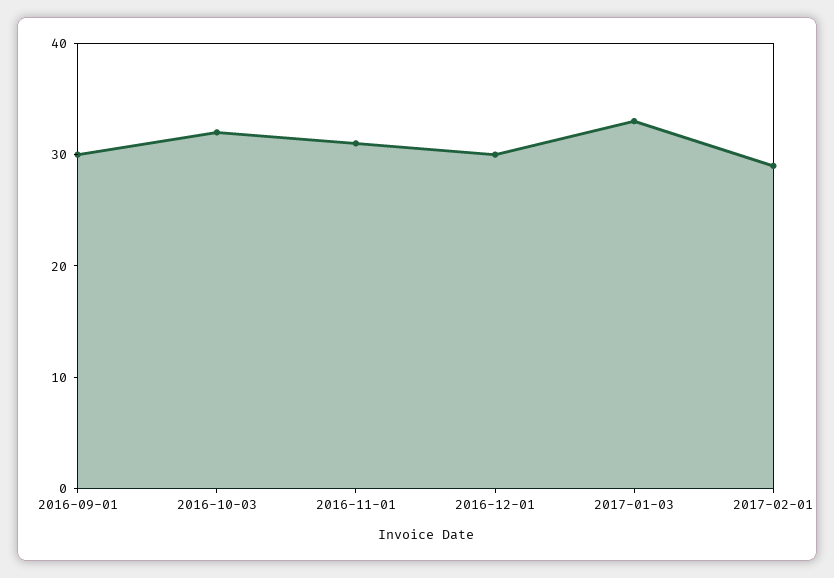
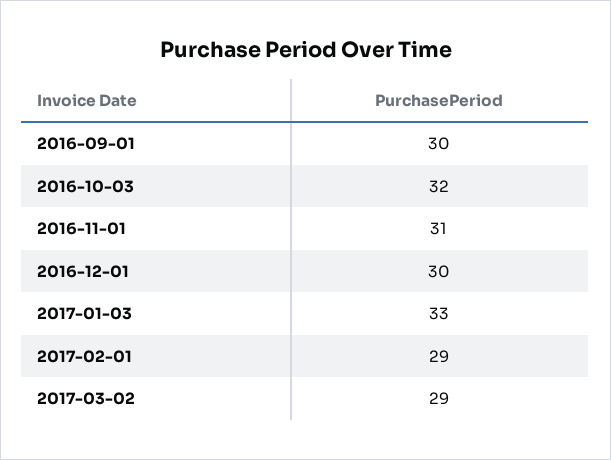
2017-03-02: none -> 29

